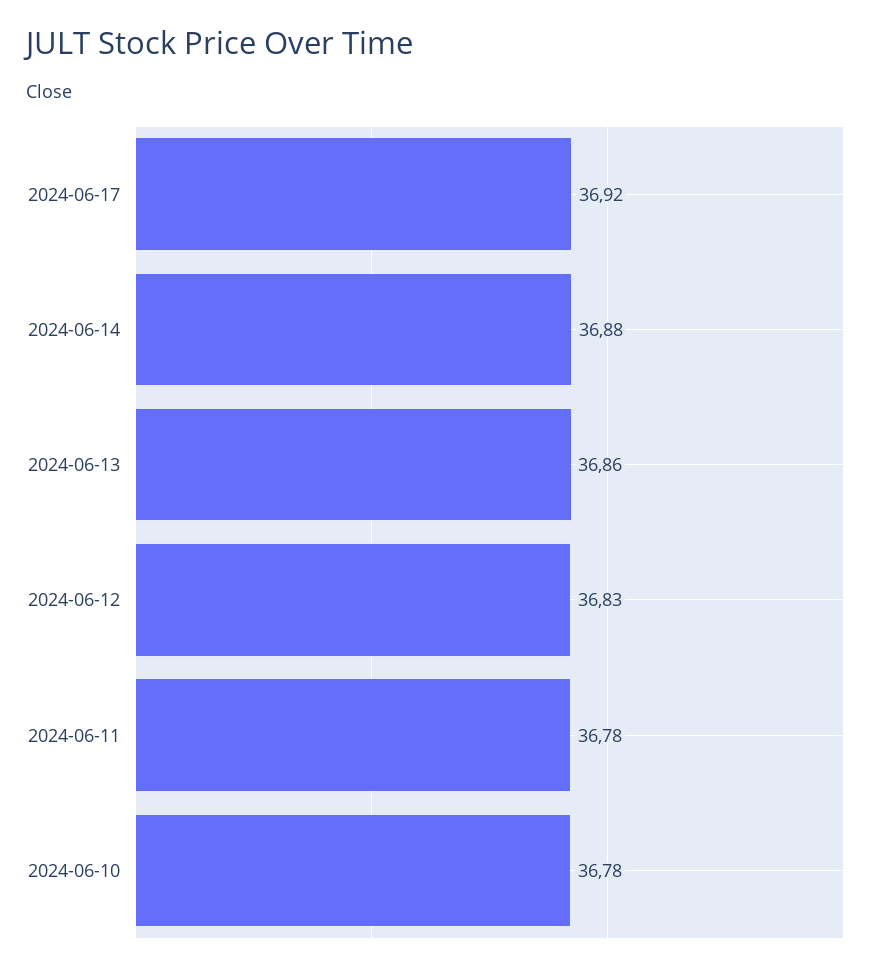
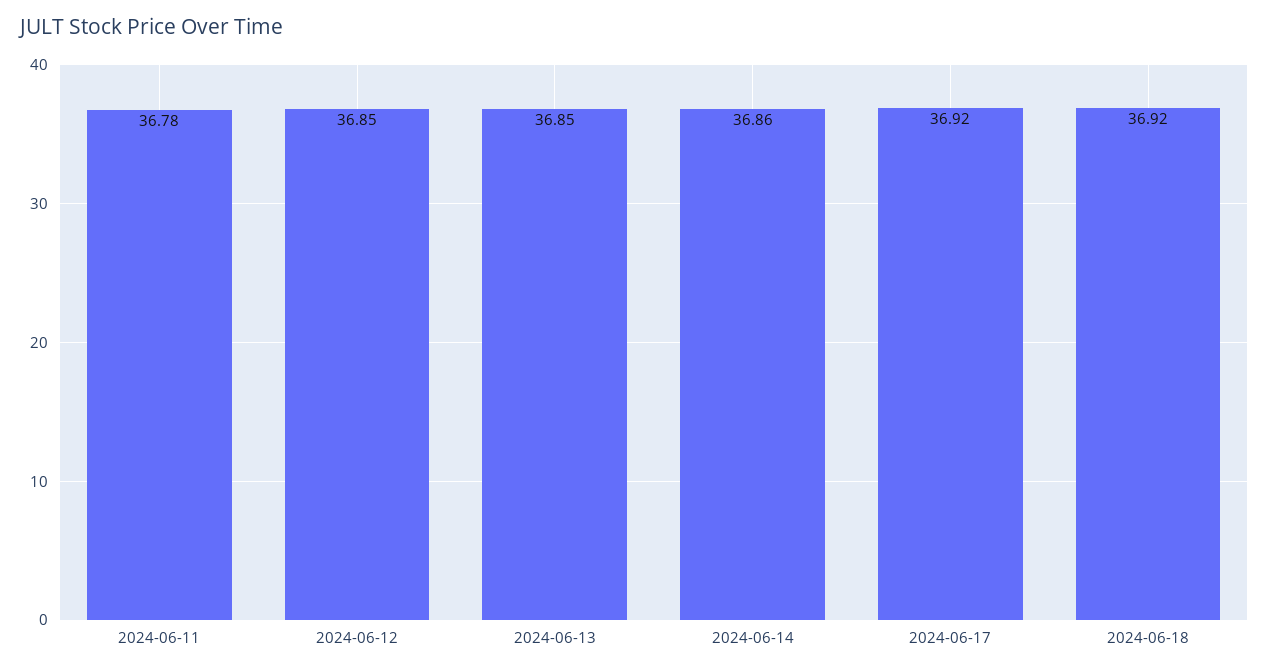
2024-06-14: 36.88 -> 36.86
2024-06-13: 36.86 -> 36.85
2024-06-12: 36.83 -> 36.85
2024-06-10: 36.78 -> none
2024-06-18: none -> 36.92

